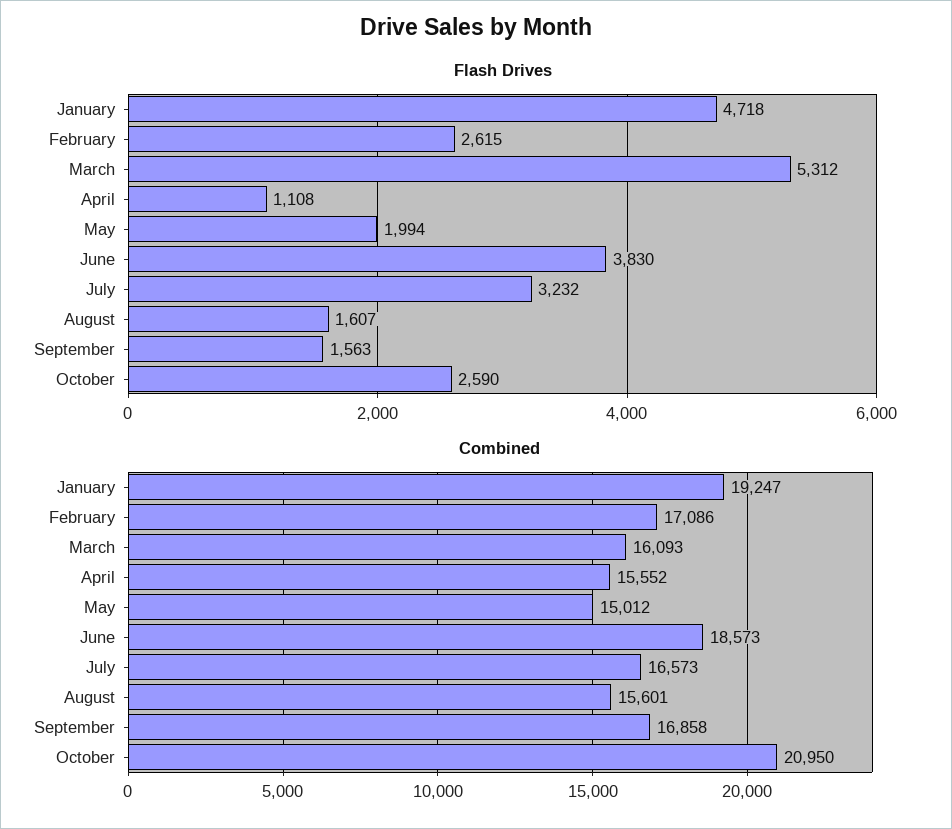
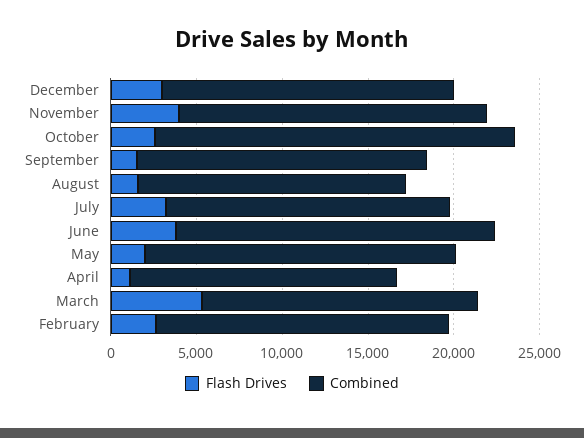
Flash Drives, January: 4718 -> none
Combined, January: 19247 -> none
Combined, May: 15012 -> 18000
Flash Drives, December: none -> 3000
Combined, December: none -> 17000
Flash Drives, November: none -> 4000
Combined, November: none -> 18000

